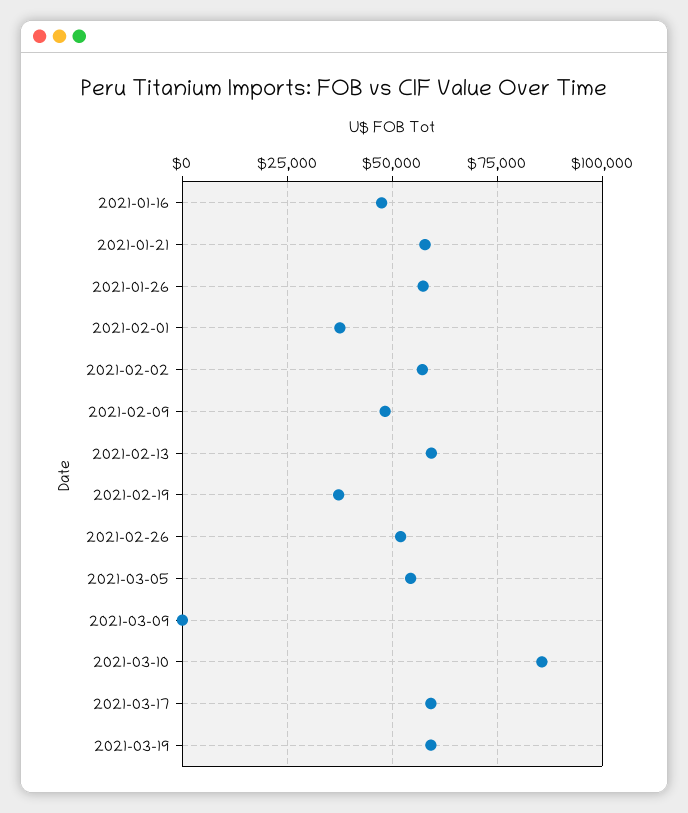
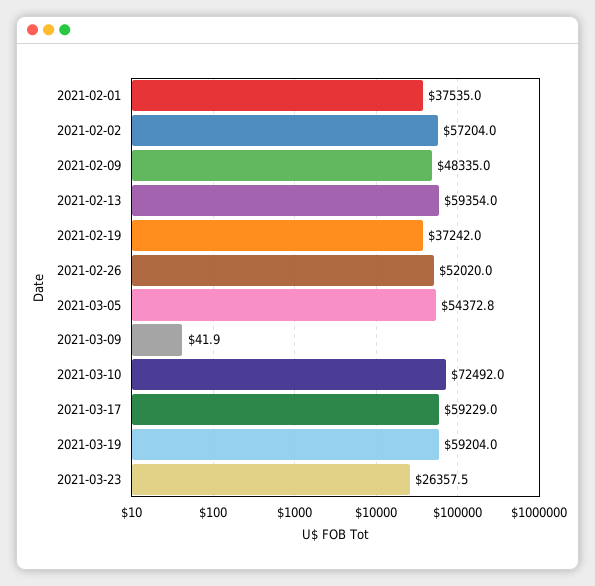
2021-01-16: 47500 -> none
2021-01-21: 57500 -> none
2021-01-26: 57500 -> none
2021-03-10: 85000 -> 72492
2021-03-23: none -> 26357.5

